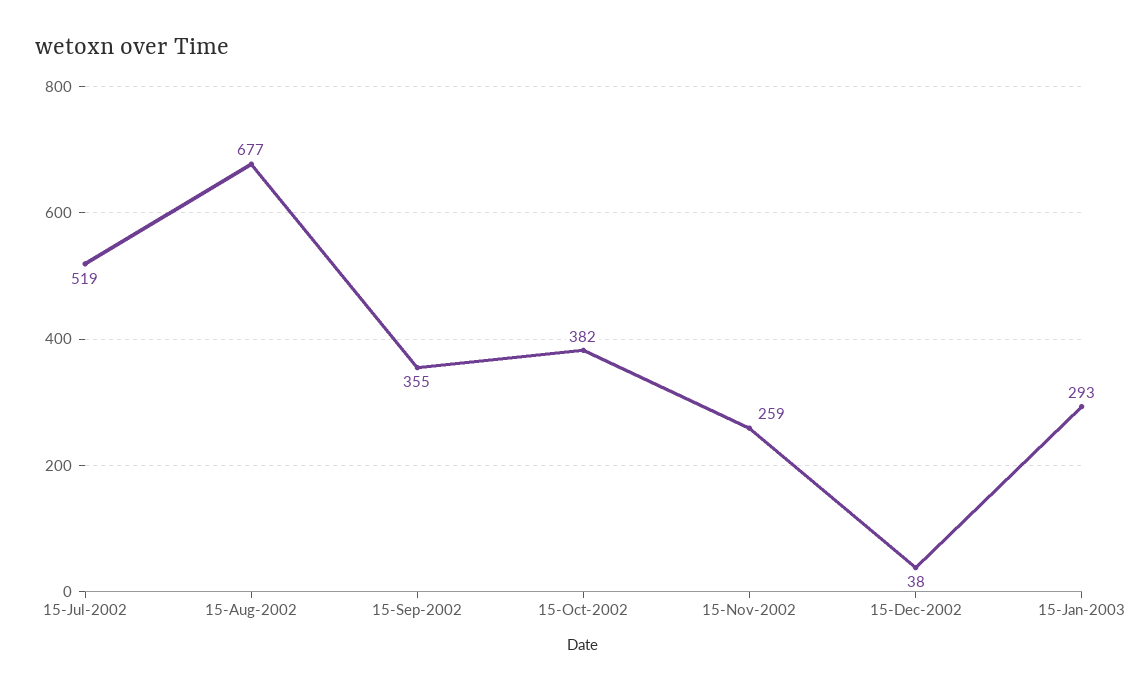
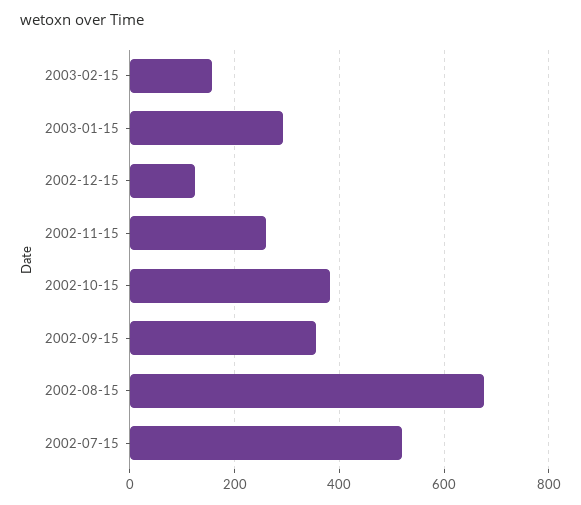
15-Dec-2002: 38 -> 120
2003-02-15: none -> 160

